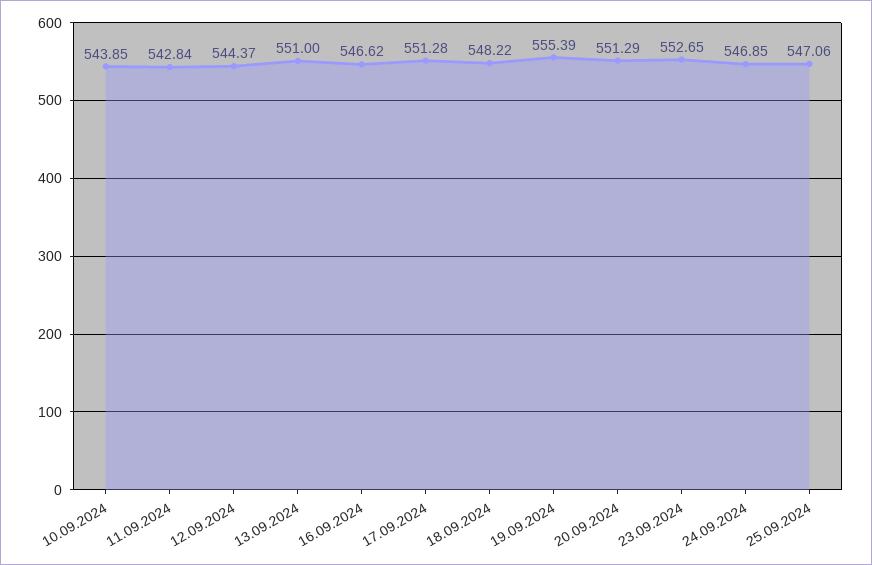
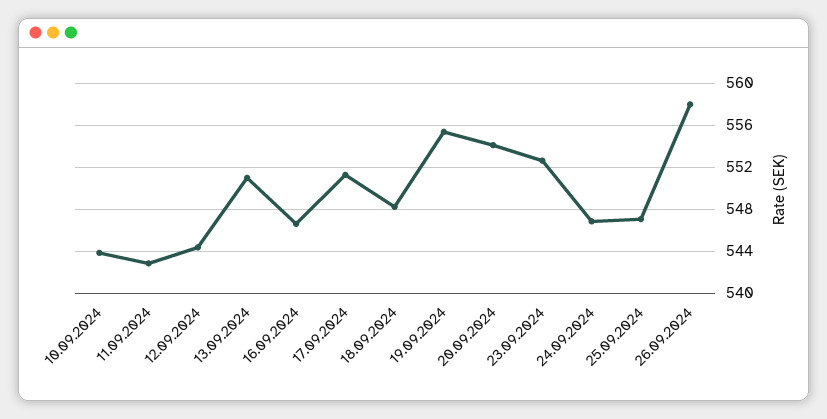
20.09.2024: 551.29 -> 554
26.09.2024: none -> 558

